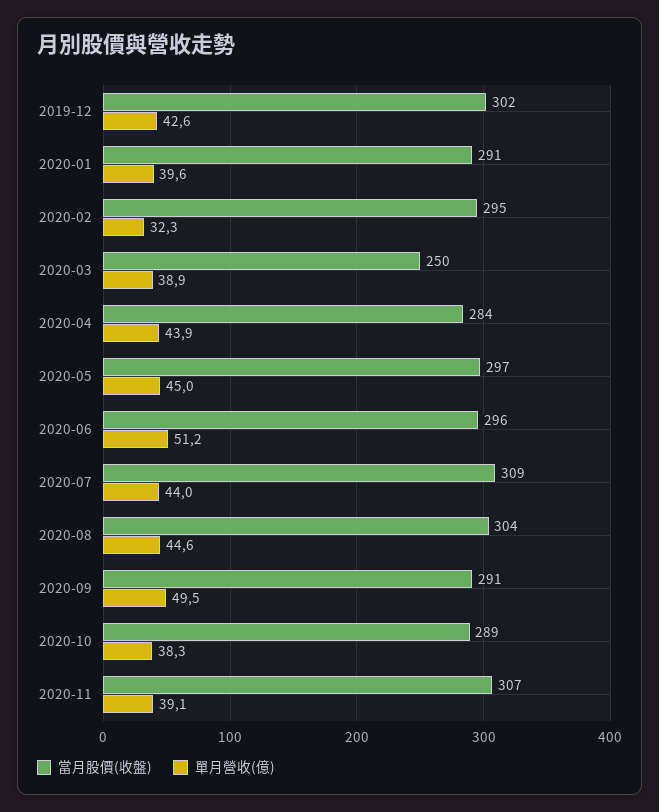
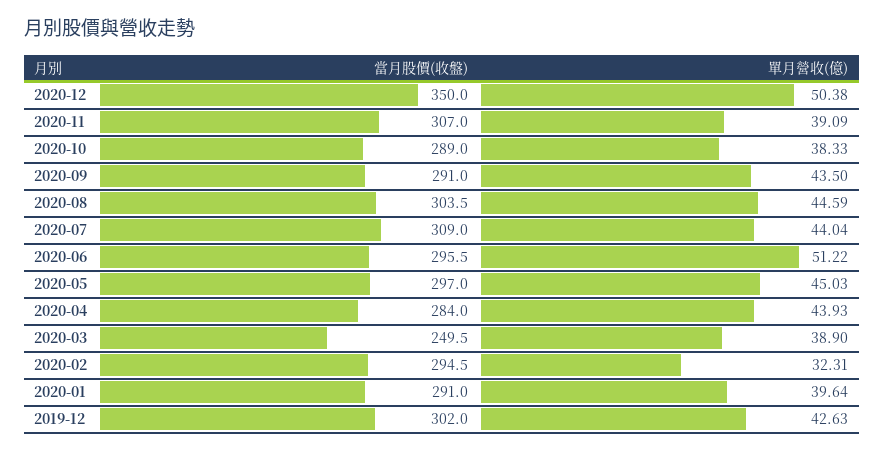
單月營收(億), 2020-09: 49.5 -> 43.5
當月股價(收盤), 2020-12: none -> 350
單月營收(億), 2020-12: none -> 50.38

